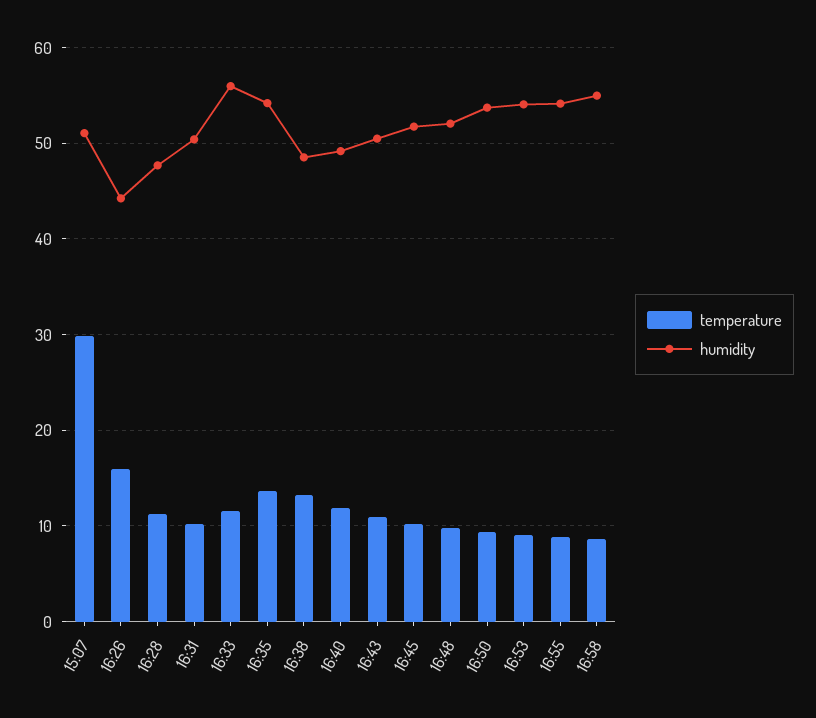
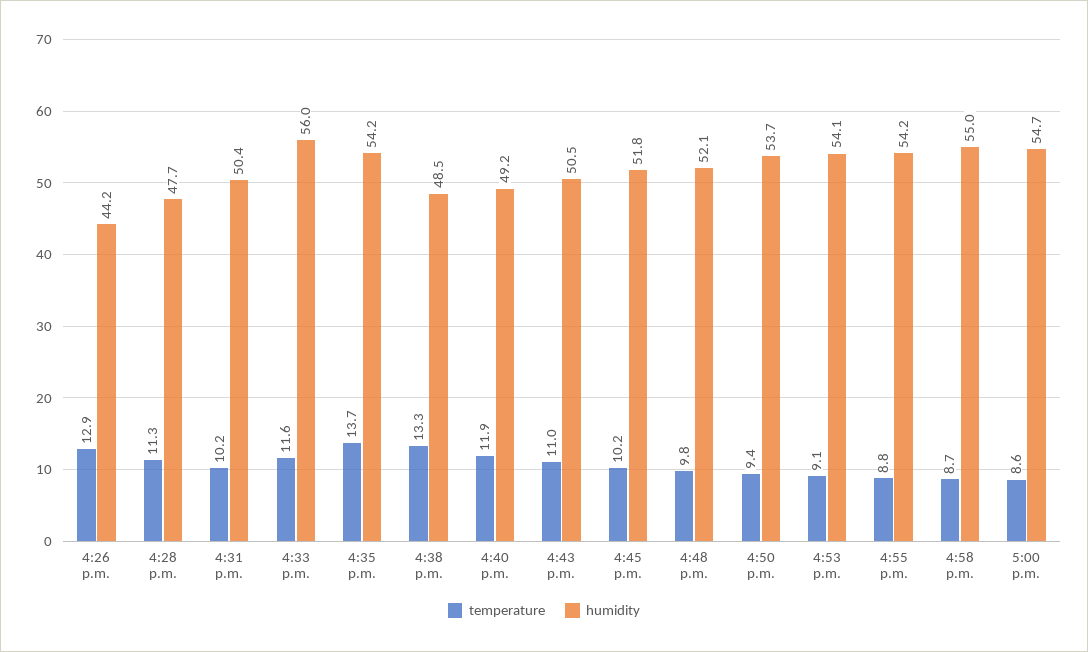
temperature, 15:07: 30 -> none
humidity, 15:07: 51 -> none
temperature, 16:26: 16 -> 12.9
temperature, 5:00 p.m.: none -> 8.6
humidity, 5:00 p.m.: none -> 54.7

